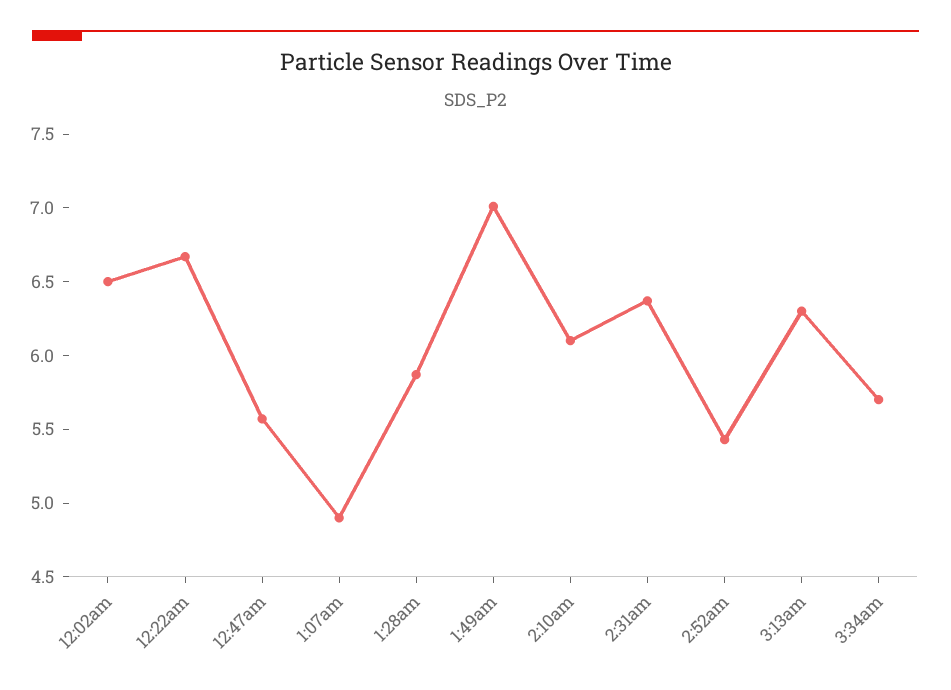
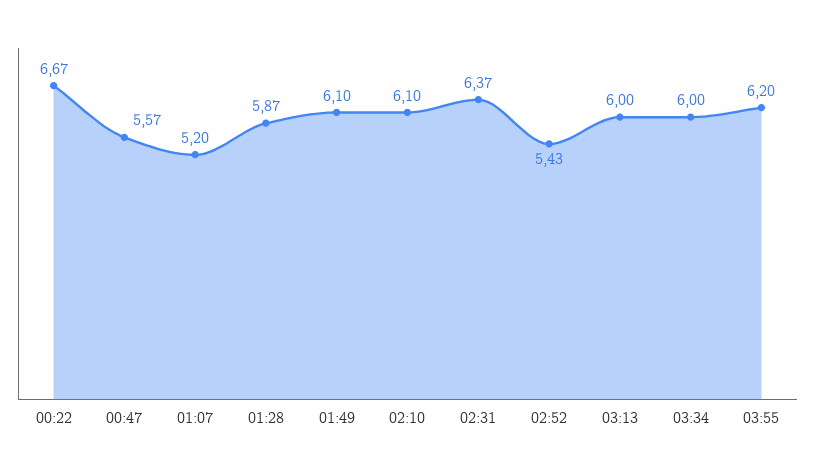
12:02am: 6.5 -> none
1:07am: 4.9 -> 5.2
1:49am: 7 -> 6.1
3:13am: 6.3 -> 6
3:34am: 5.7 -> 6
03:55: none -> 6.2

